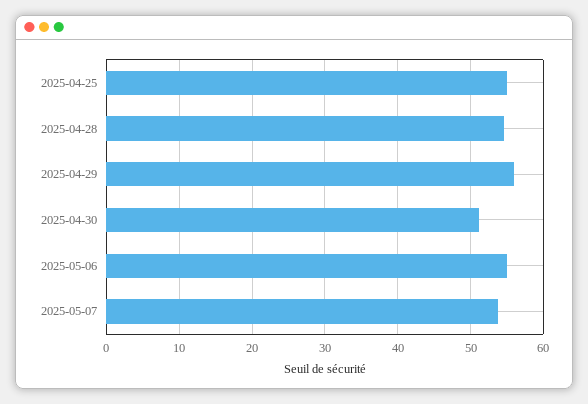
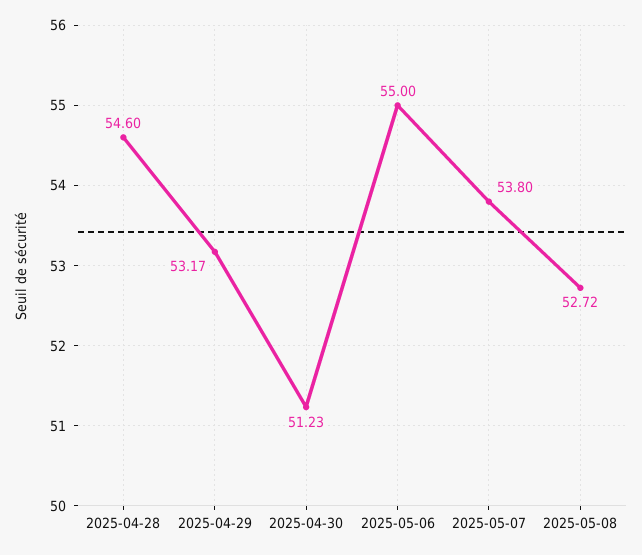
2025-04-25: 55 -> none
2025-04-29: 56 -> 53.17
2025-05-08: none -> 52.72

